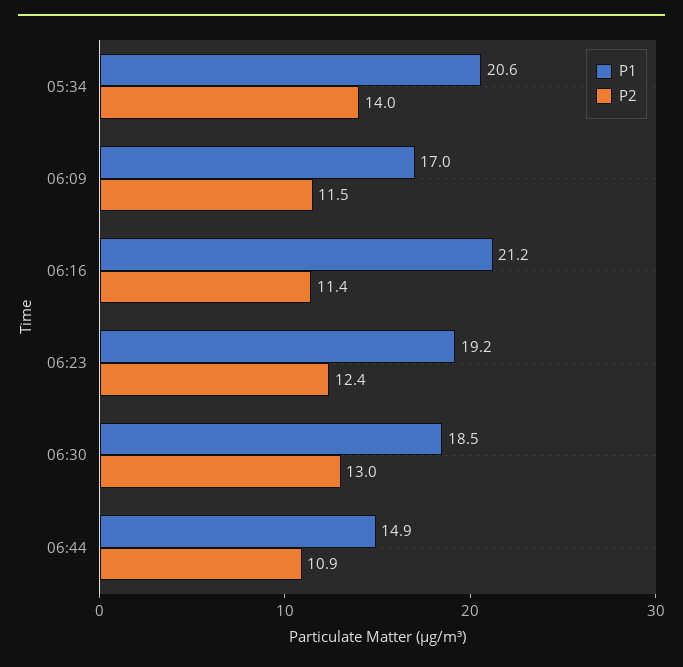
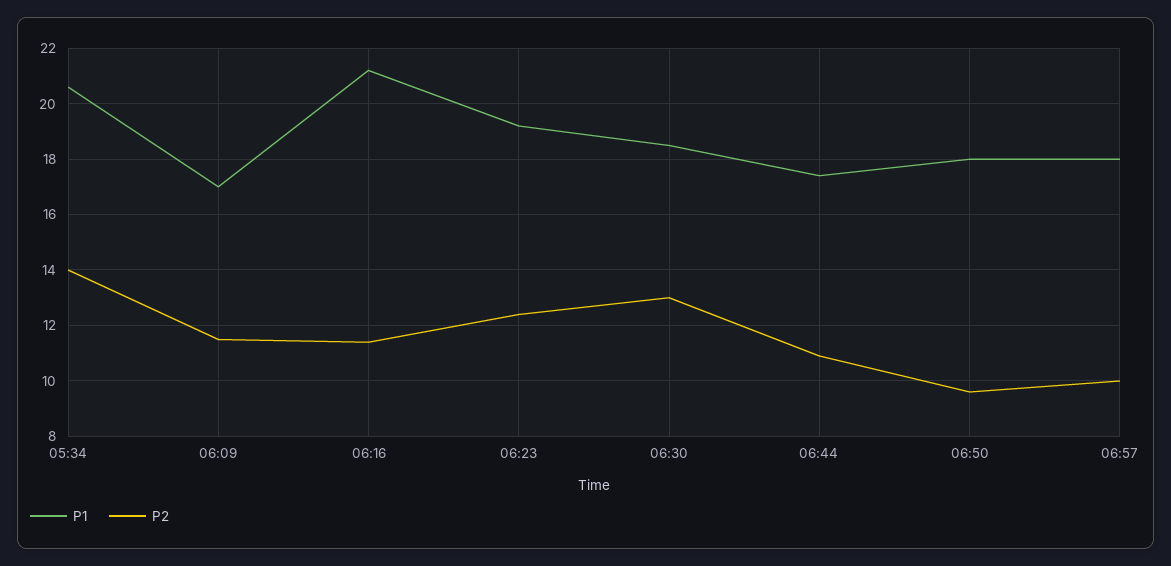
P1, 06:44: 14.9 -> 17.5
P1, 06:50: none -> 18
P2, 06:50: none -> 9.5
P1, 06:57: none -> 18
P2, 06:57: none -> 10

